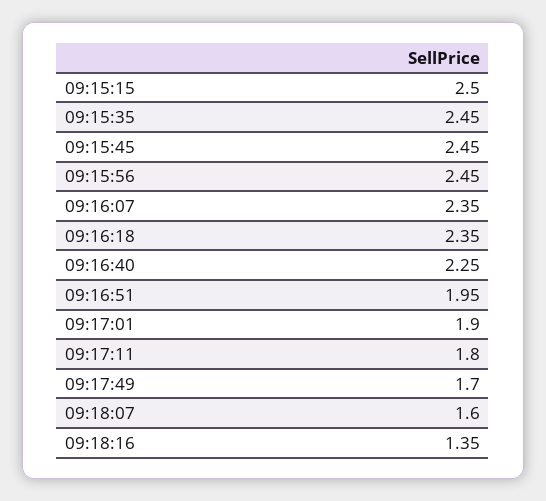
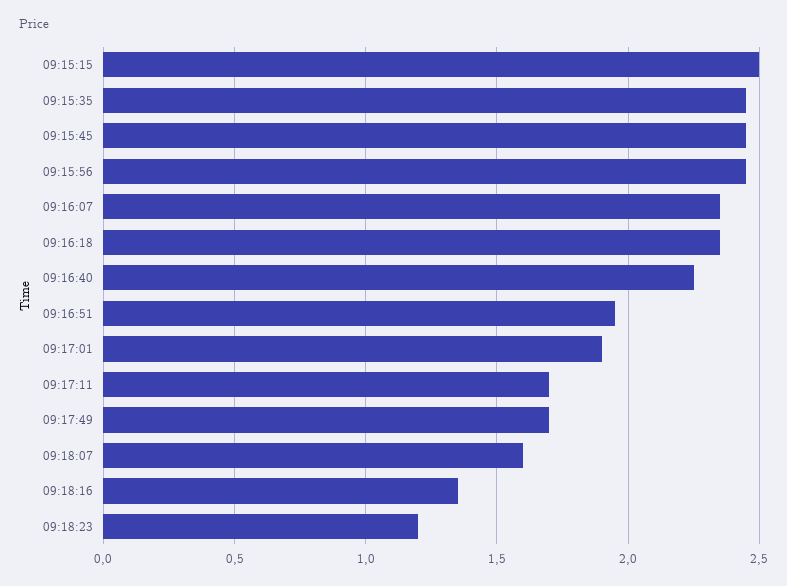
09:17:11: 1.8 -> 1.7
09:18:23: none -> 1.2

